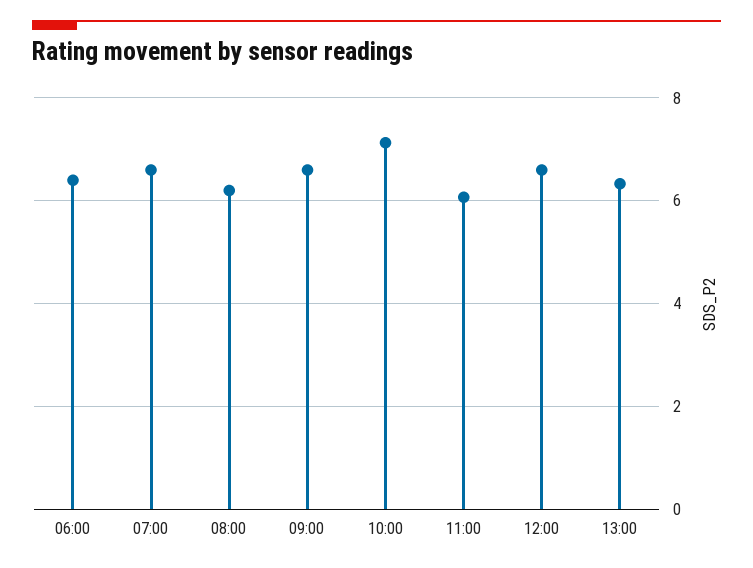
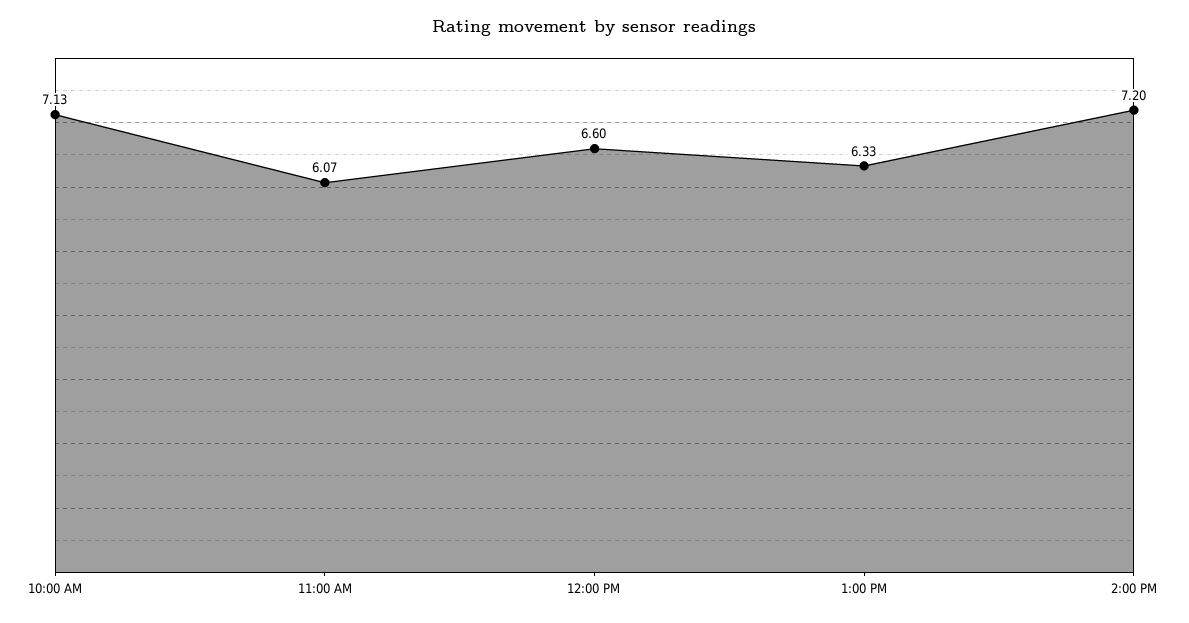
06:00: 6.4 -> none
07:00: 6.6 -> none
08:00: 6.2 -> none
09:00: 6.6 -> none
2:00 PM: none -> 7.2

